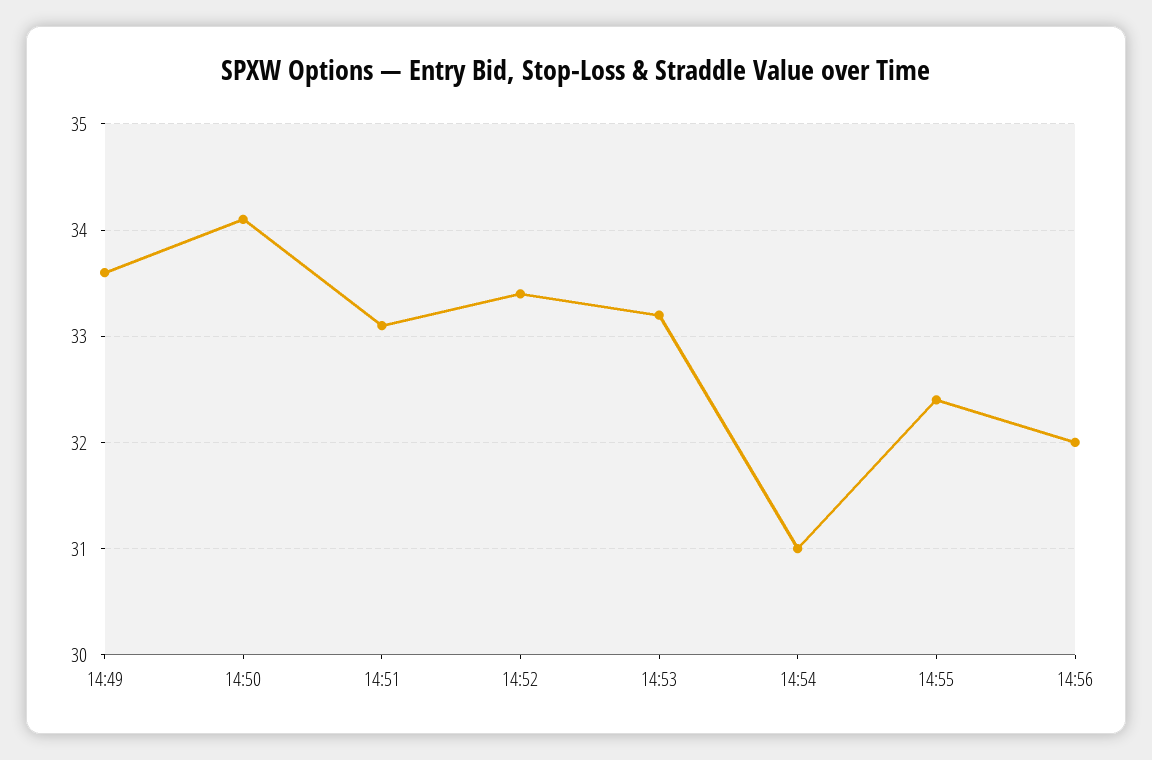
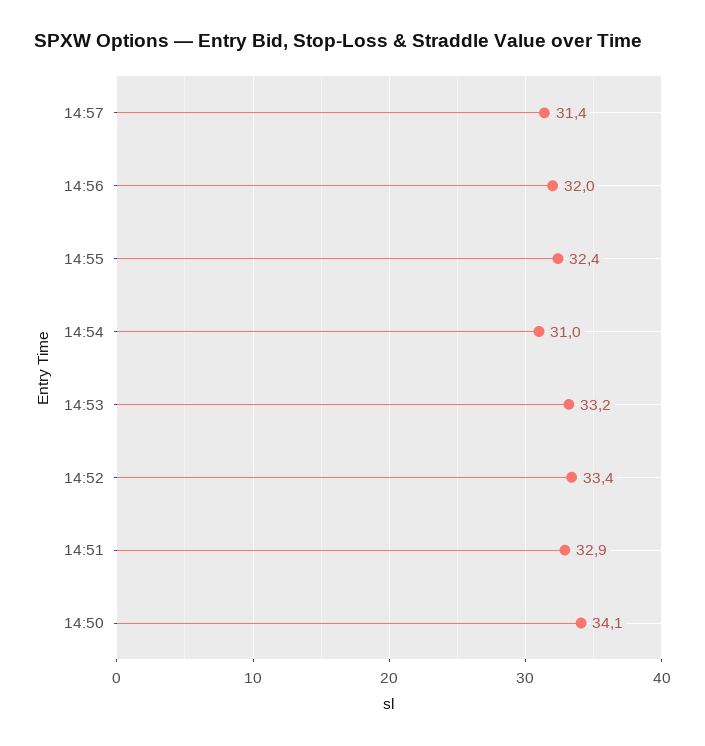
14:49: 33.6 -> none
14:51: 33.1 -> 32.9
14:57: none -> 31.4

